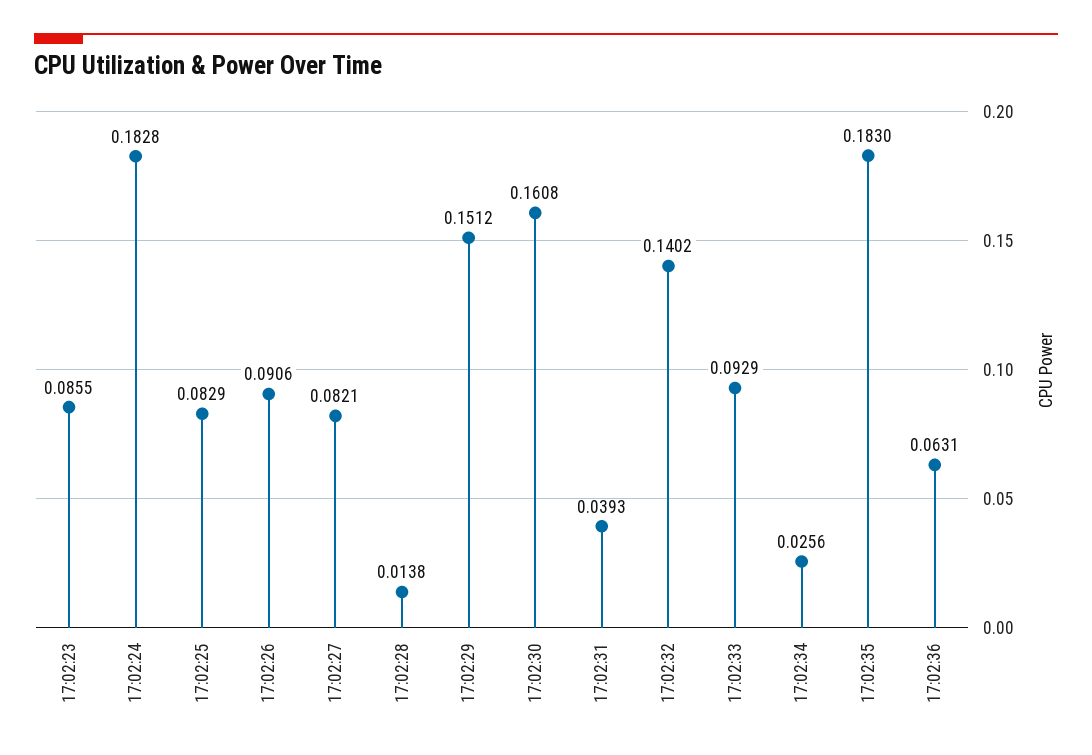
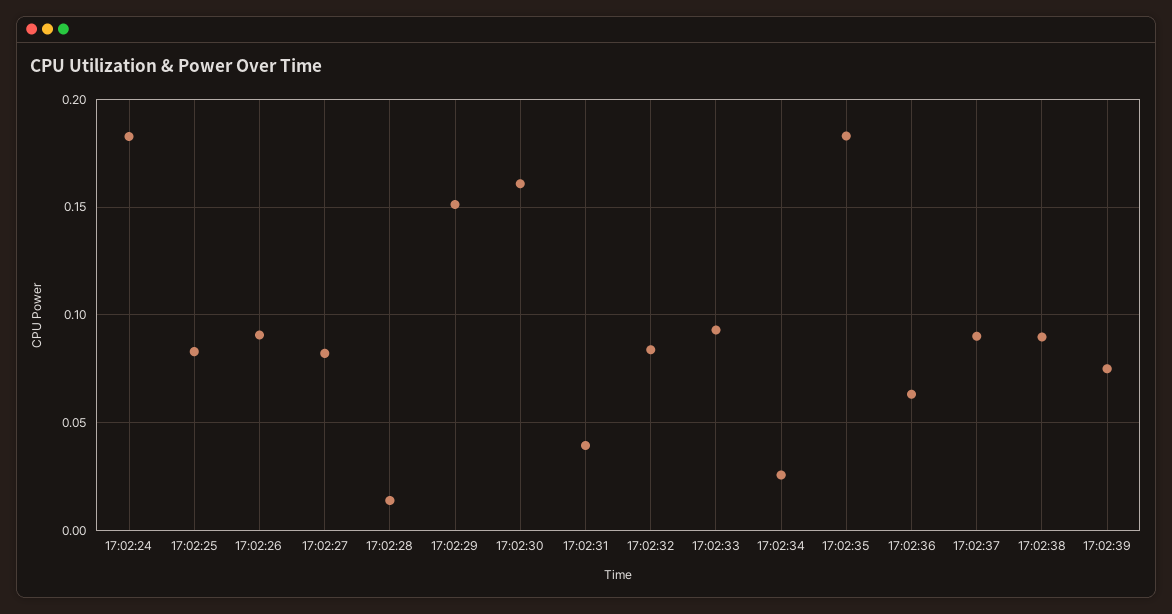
17:02:23: 0.0855 -> none
17:02:32: 0.1402 -> 0.085
17:02:37: none -> 0.09
17:02:38: none -> 0.09
17:02:39: none -> 0.075

